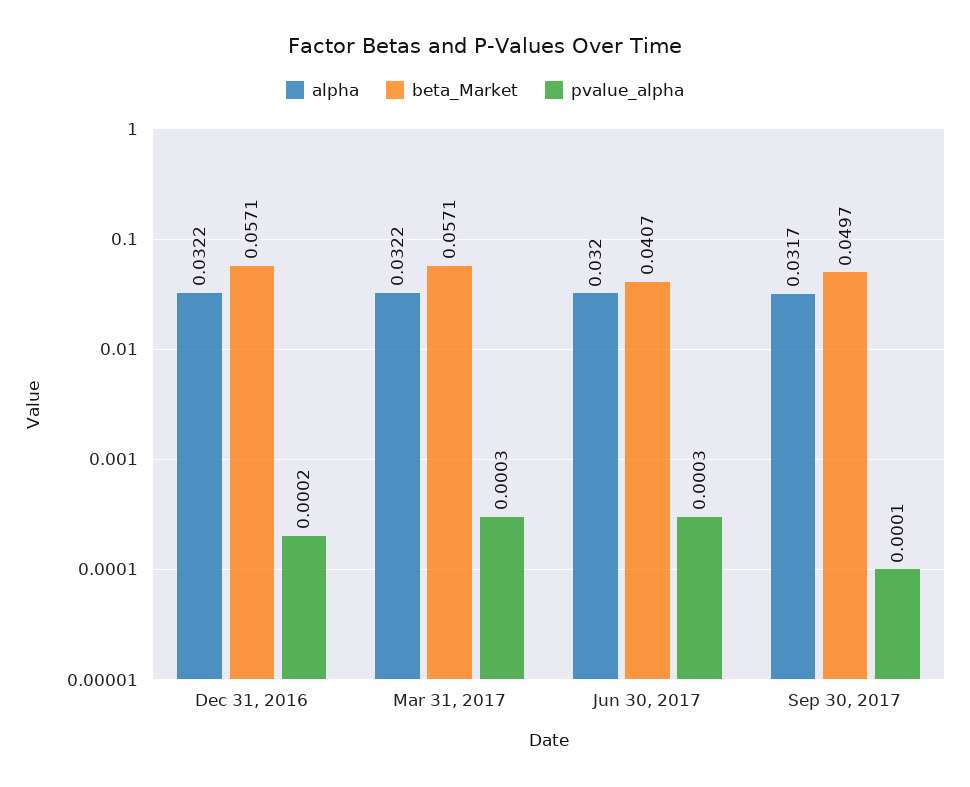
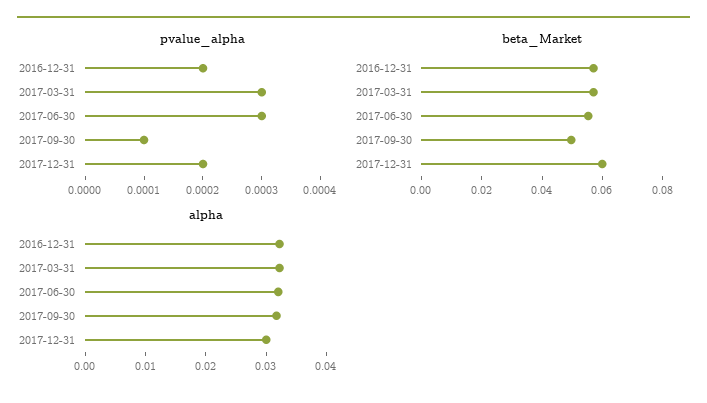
beta_Market, Jun 30, 2017: 0.0407 -> 0.055
pvalue_alpha, 2017-12-31: none -> 0.0002
beta_Market, 2017-12-31: none -> 0.06
alpha, 2017-12-31: none -> 0.03

